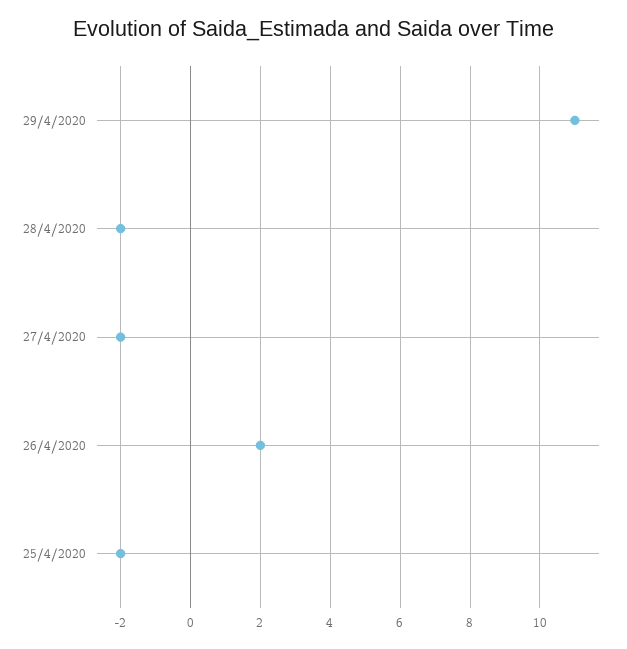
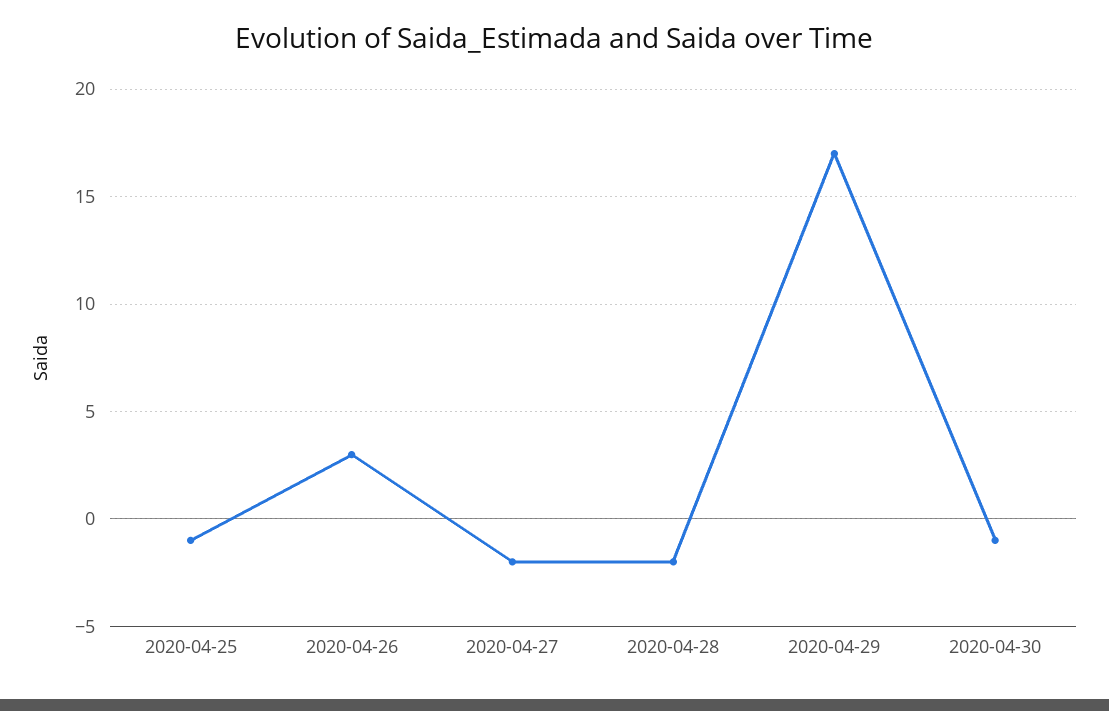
29/4/2020: 11 -> 17
26/4/2020: 2 -> 3
25/4/2020: -2 -> -1
2020-04-30: none -> -1

